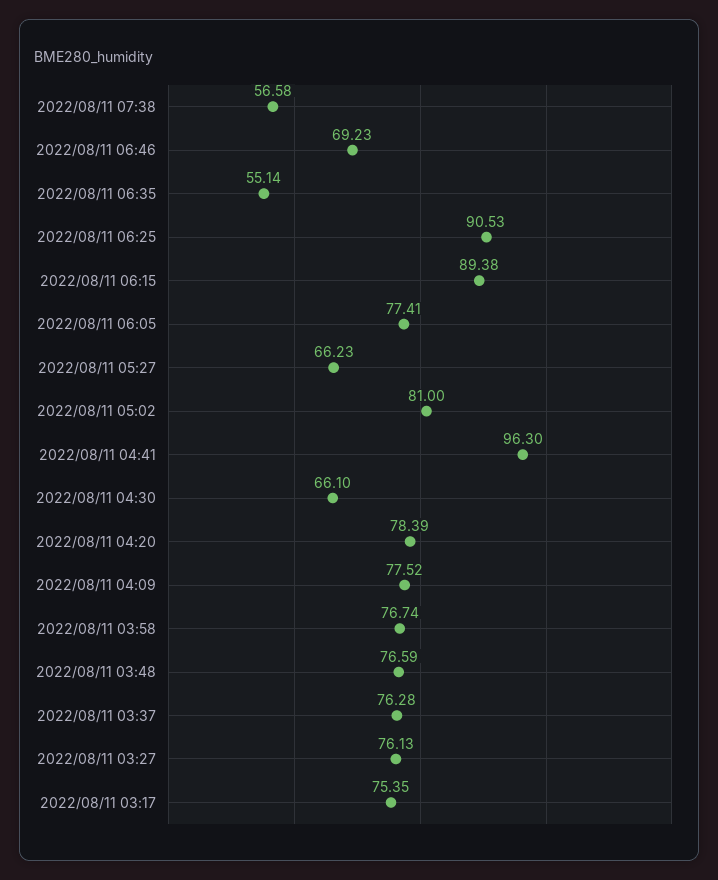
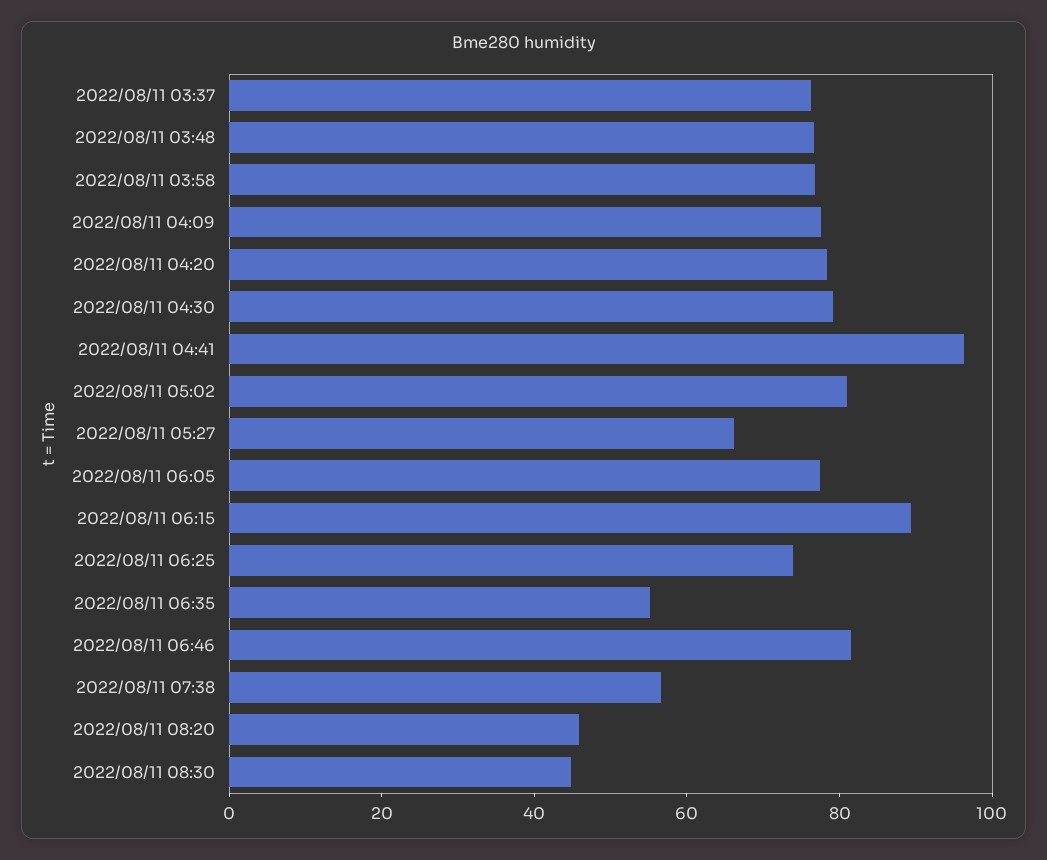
2022/08/11 06:46: 69.23 -> 80
2022/08/11 06:25: 90.53 -> 75
2022/08/11 04:30: 66.1 -> 80
2022/08/11 03:27: 76.13 -> none
2022/08/11 03:17: 75.35 -> none
2022/08/11 08:20: none -> 45
2022/08/11 08:30: none -> 45

